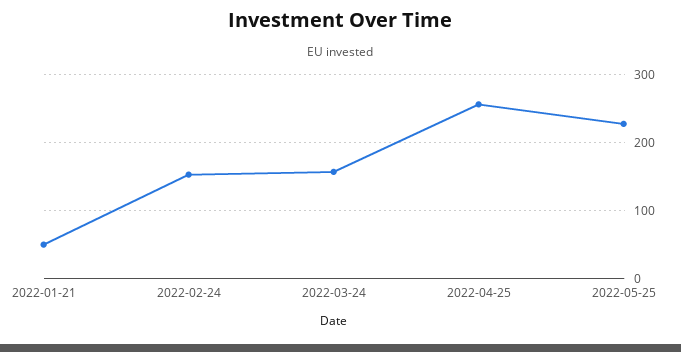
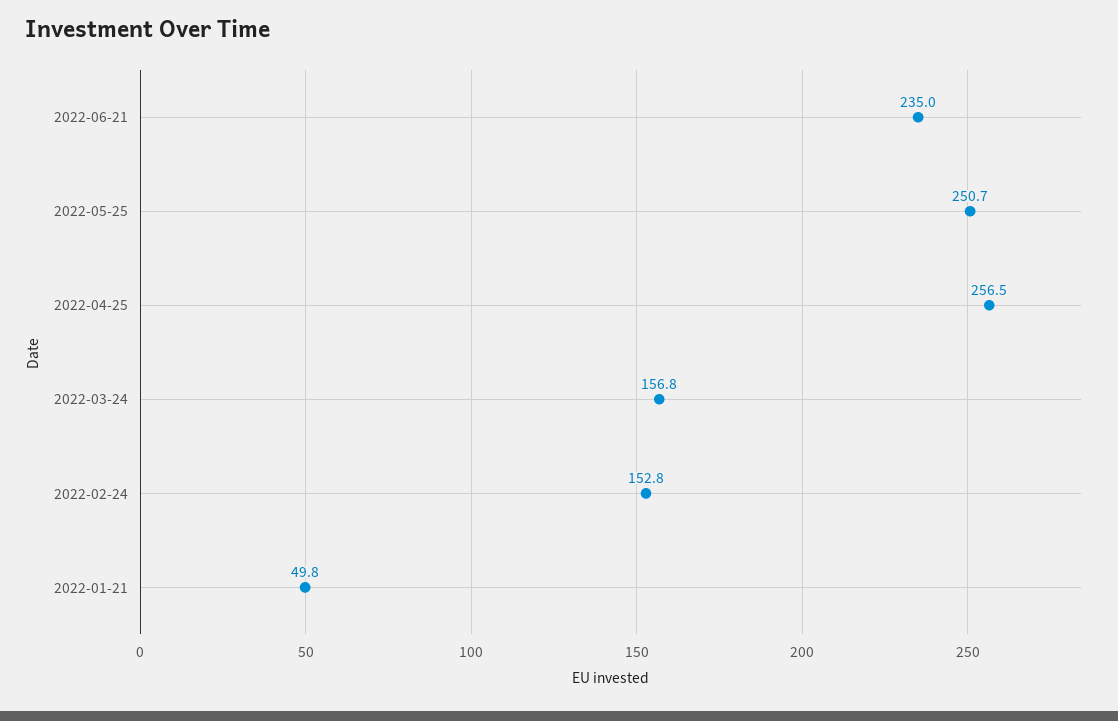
2022-05-25: 230 -> 250.7
2022-06-21: none -> 235

